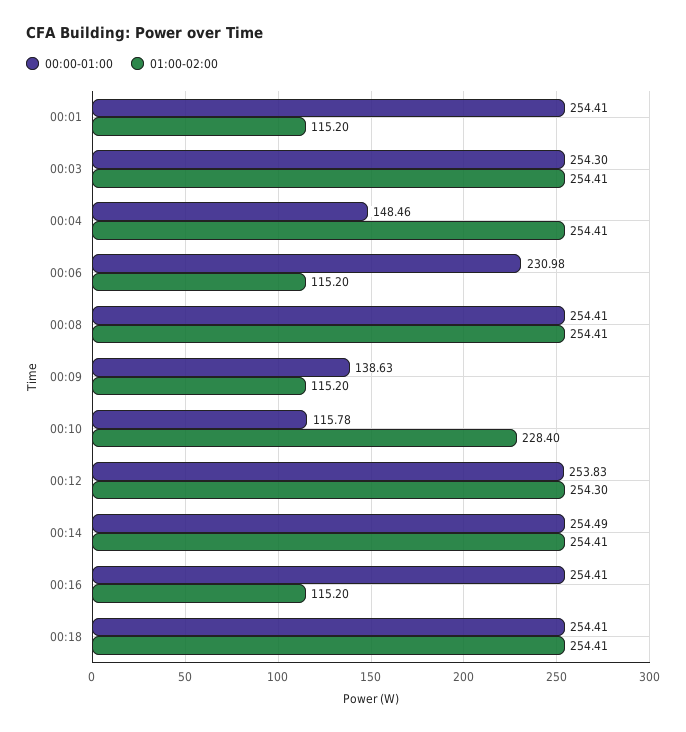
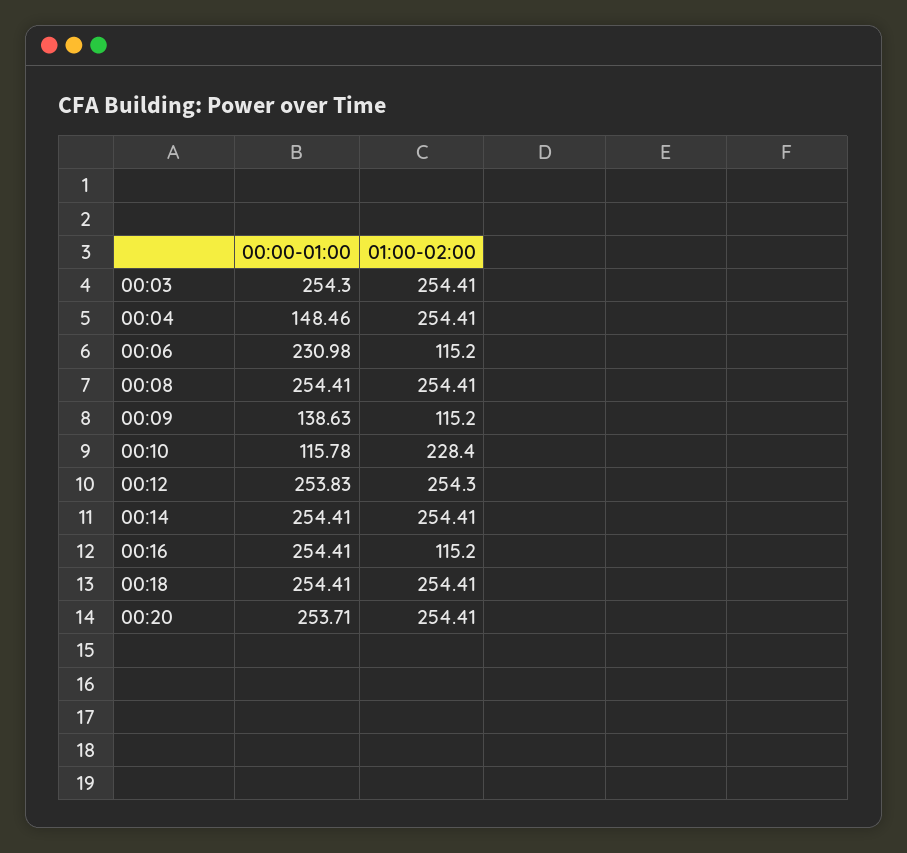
00:00-01:00, 00:01: 254.41 -> none
01:00-02:00, 00:01: 115.2 -> none
00:00-01:00, 00:14: 254.49 -> 254.41
00:00-01:00, 00:20: none -> 253.71
01:00-02:00, 00:20: none -> 254.41

